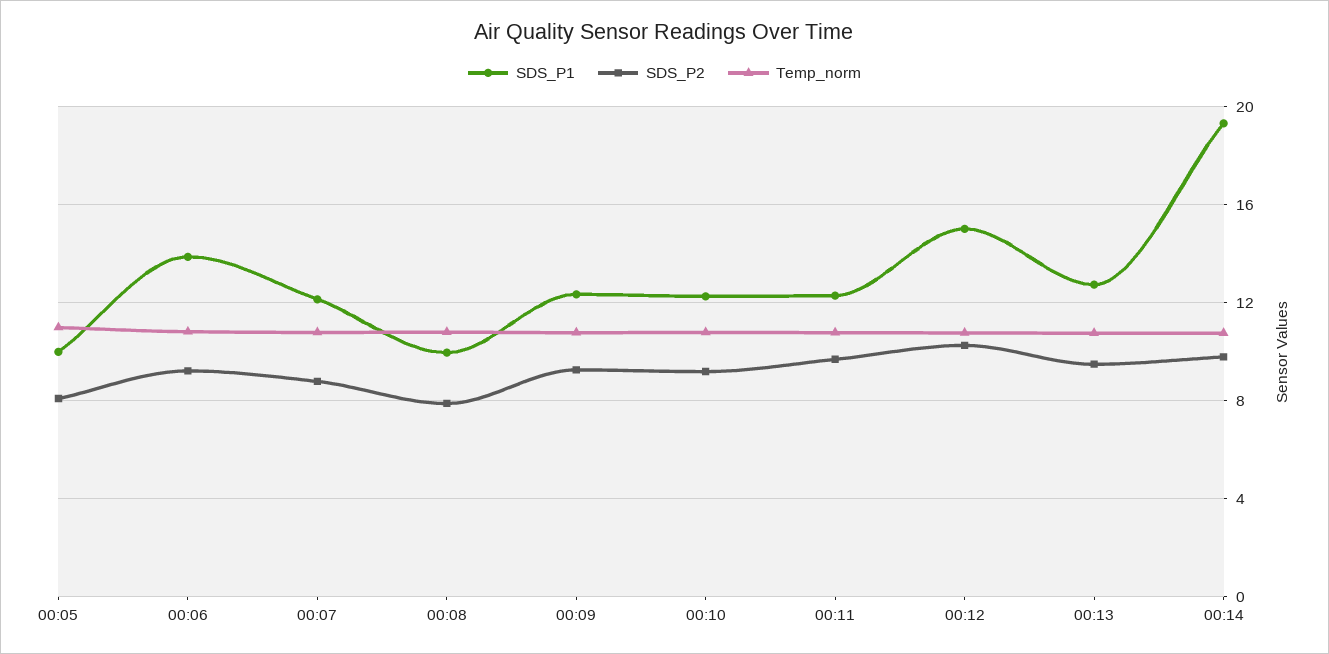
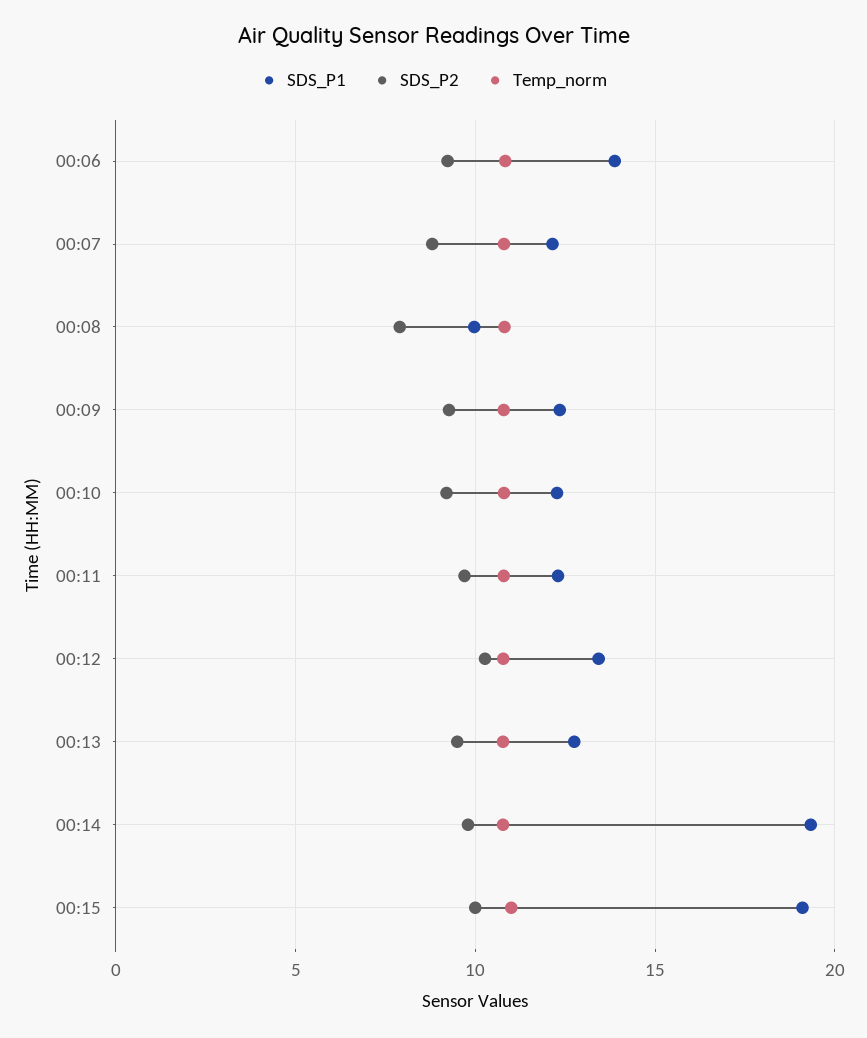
SDS_P1, 00:05: 10 -> none
SDS_P2, 00:05: 8 -> none
Temp_norm, 00:05: 11 -> none
SDS_P1, 00:12: 15 -> 13.5
SDS_P1, 00:15: none -> 19
SDS_P2, 00:15: none -> 10
Temp_norm, 00:15: none -> 11

